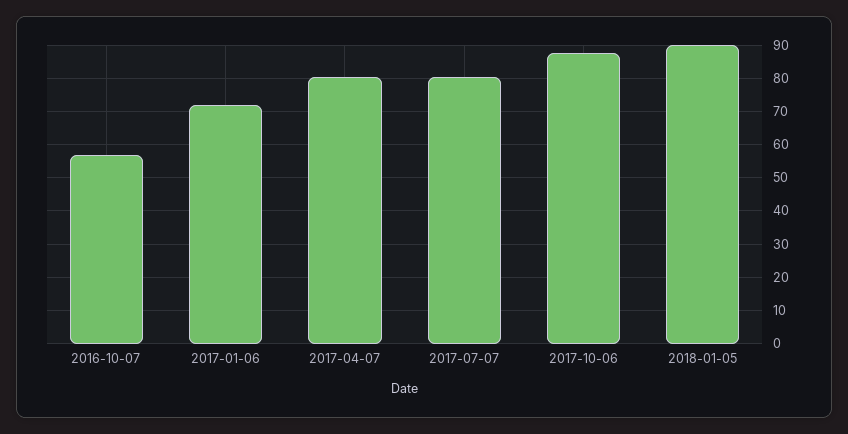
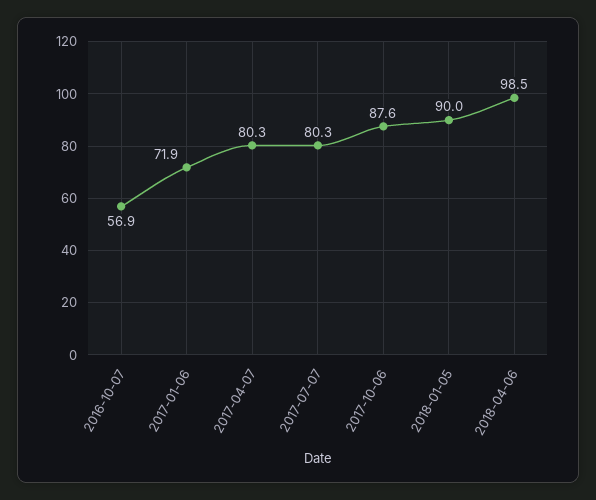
2018-04-06: none -> 98.5

